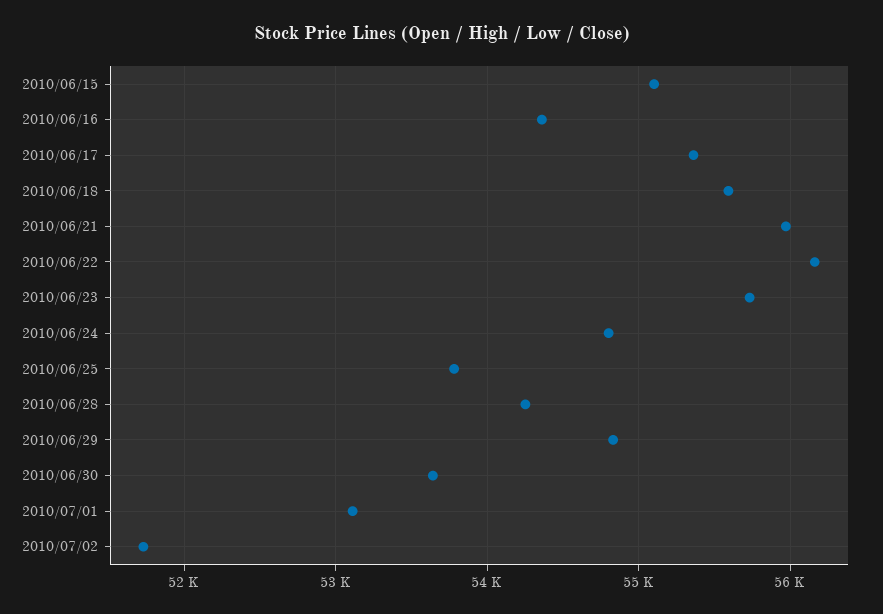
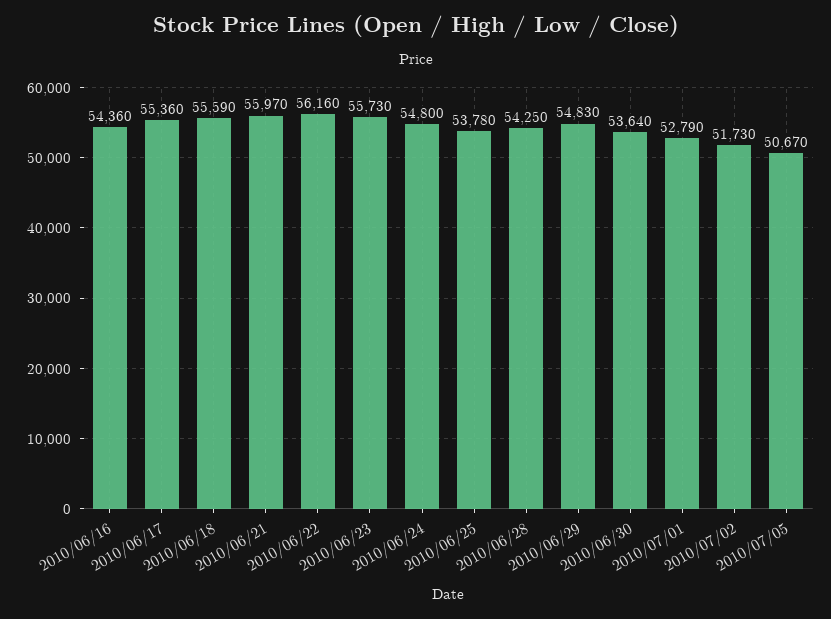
2010/06/15: 55100 -> none
2010/07/01: 53100 -> 52790
2010/07/05: none -> 50670

